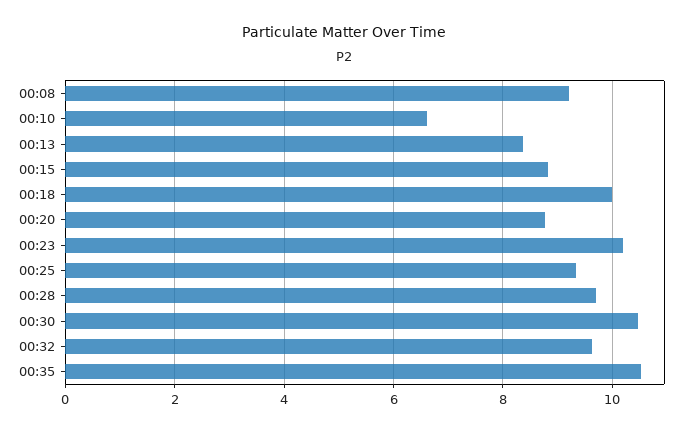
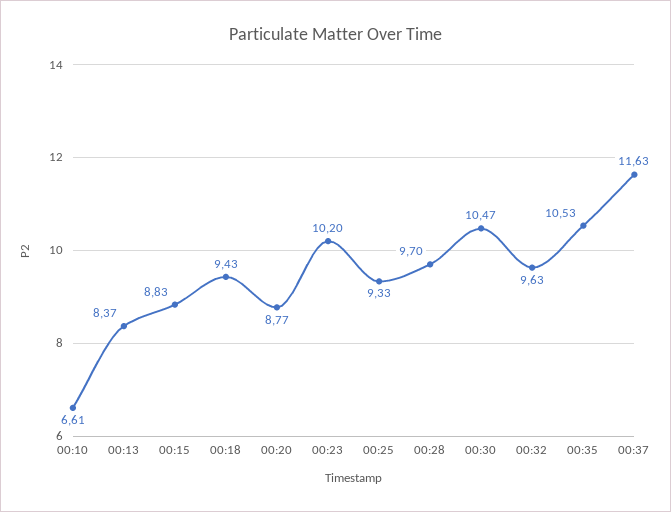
00:08: 9.2 -> none
00:18: 10 -> 9.43
00:37: none -> 11.63

